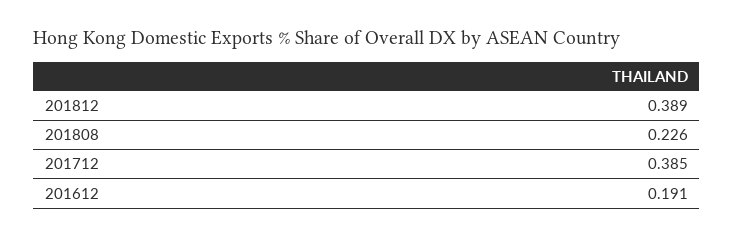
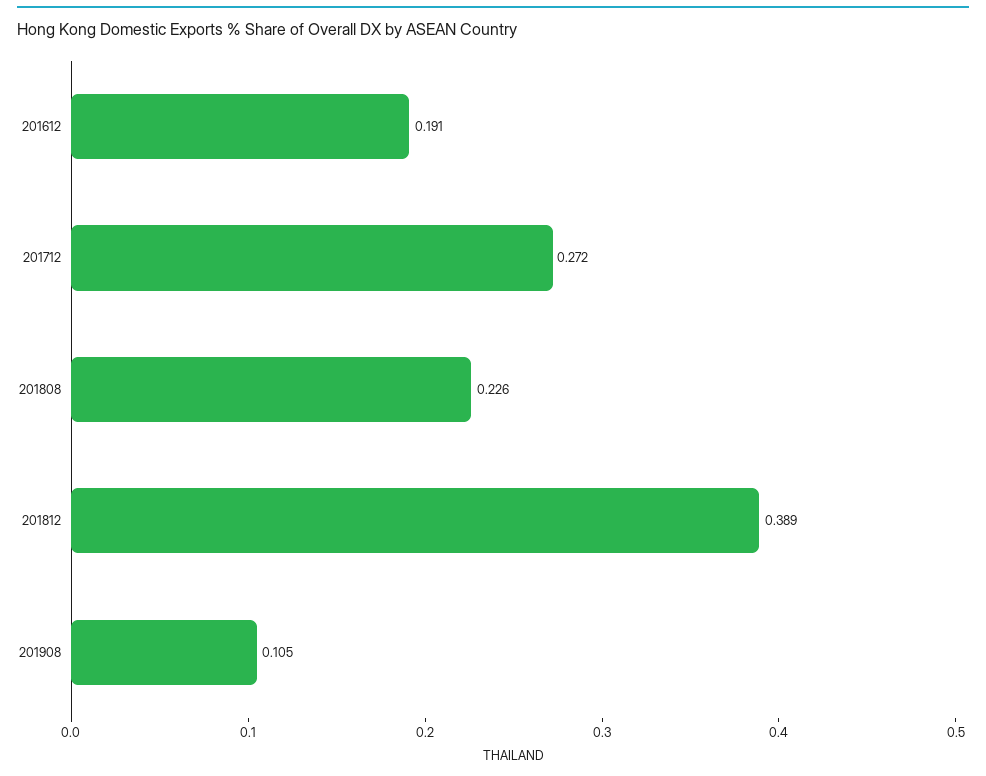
201712: 0.385 -> 0.272
201908: none -> 0.105

